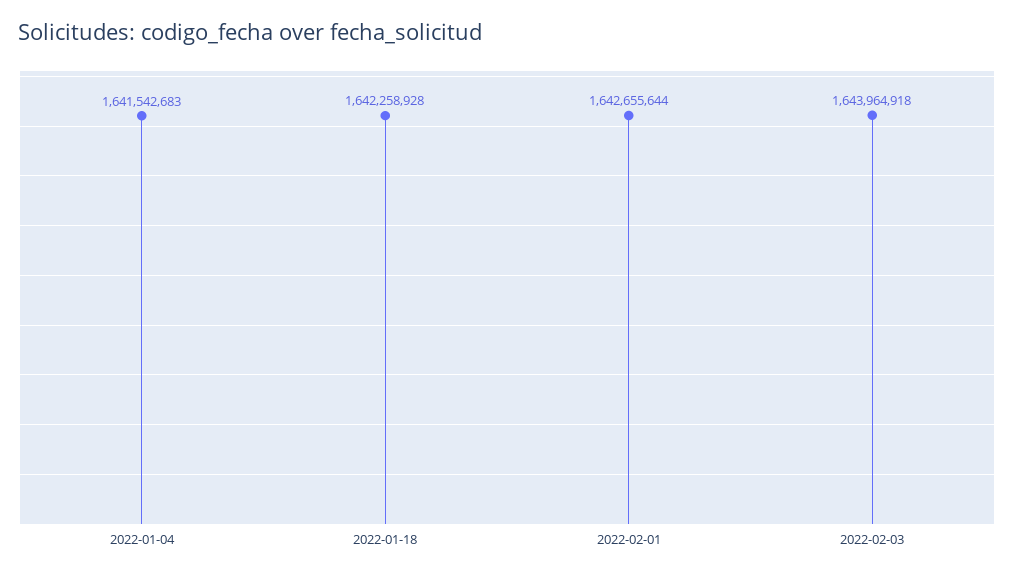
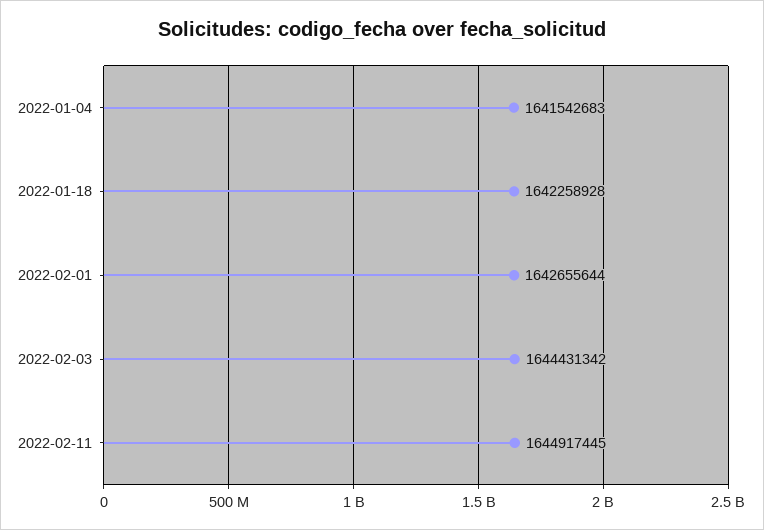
2022-02-03: 1643964918 -> 1644431342
2022-02-11: none -> 1644917445

